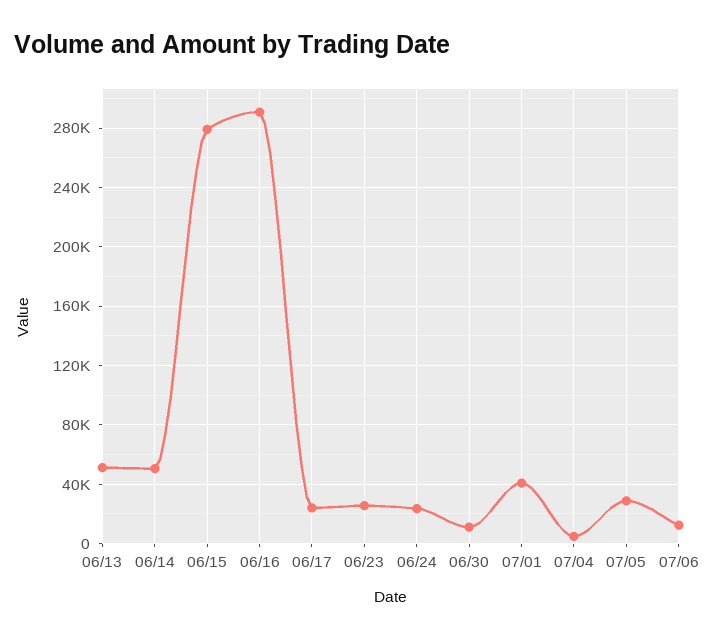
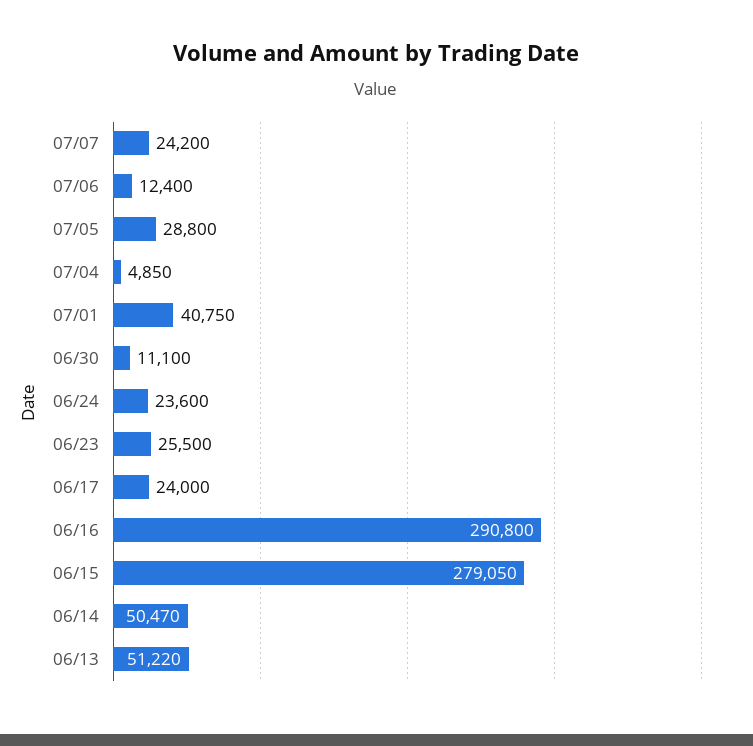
07/07: none -> 24200

